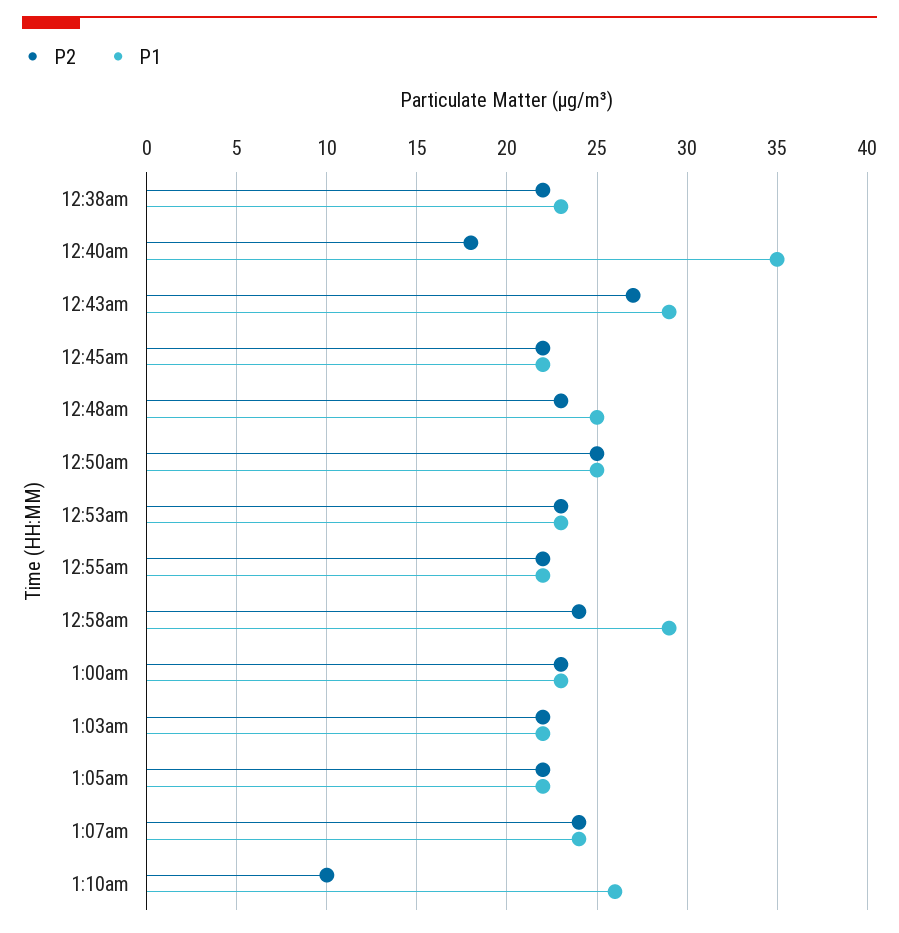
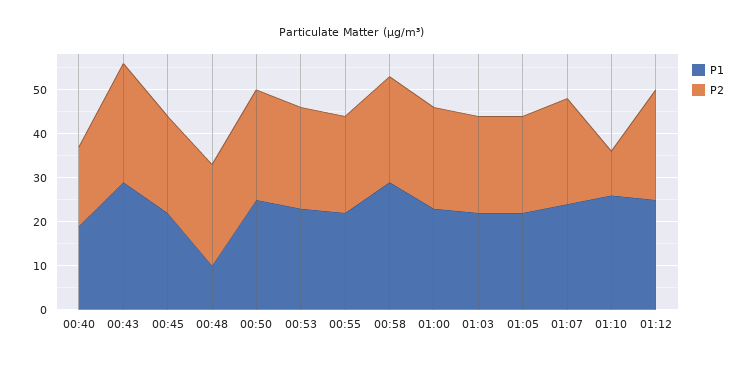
P2, 12:38am: 22 -> none
P1, 12:38am: 23 -> none
P1, 12:40am: 35 -> 20
P1, 12:48am: 25 -> 10
P1, 01:12: none -> 25
P2, 01:12: none -> 25

